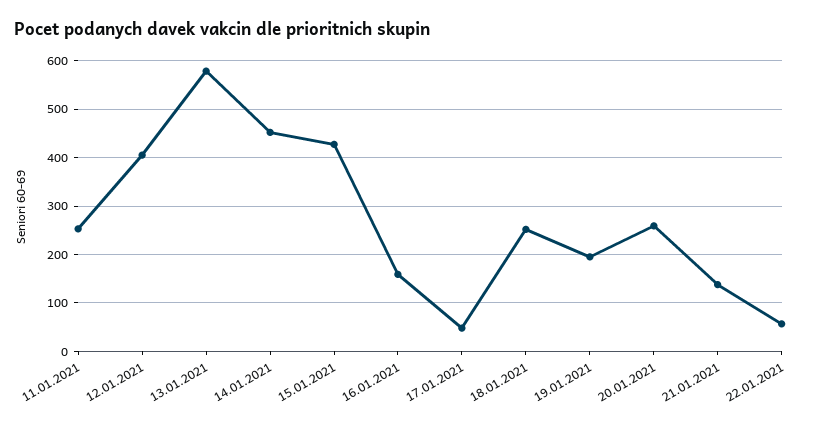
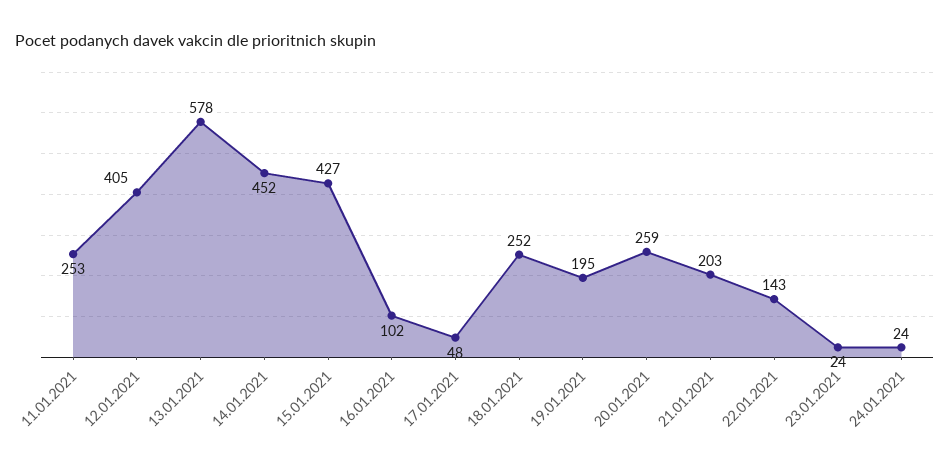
16.01.2021: 160 -> 102
21.01.2021: 140 -> 203
22.01.2021: 60 -> 143
23.01.2021: none -> 24
24.01.2021: none -> 24

